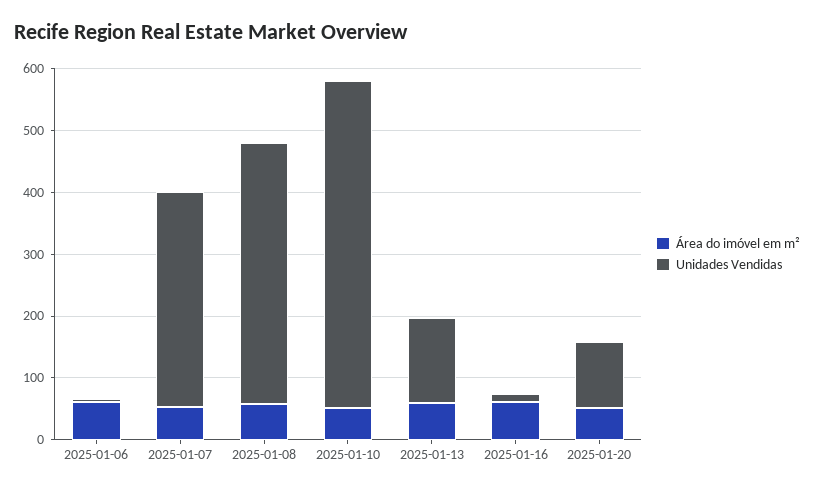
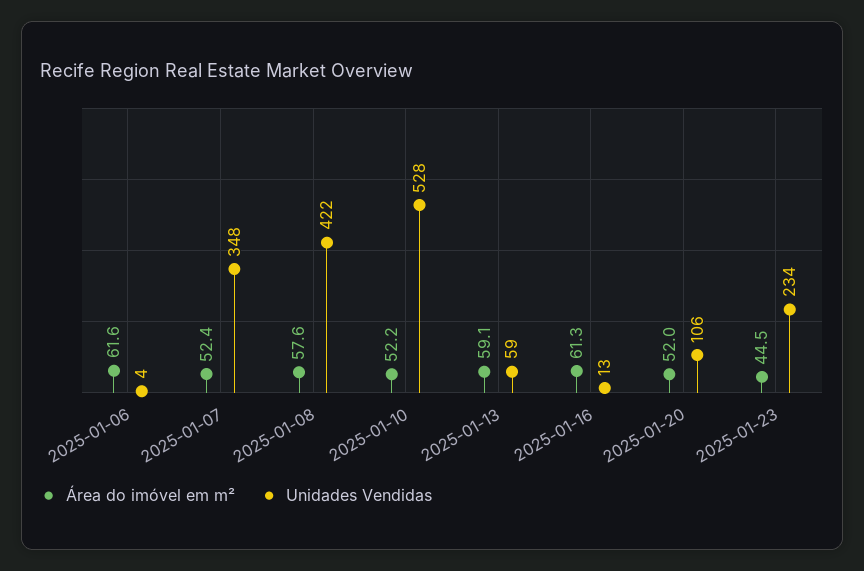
Unidades Vendidas, 2025-01-13: 140 -> 59
Área do imóvel em m², 2025-01-23: none -> 44.5
Unidades Vendidas, 2025-01-23: none -> 234

